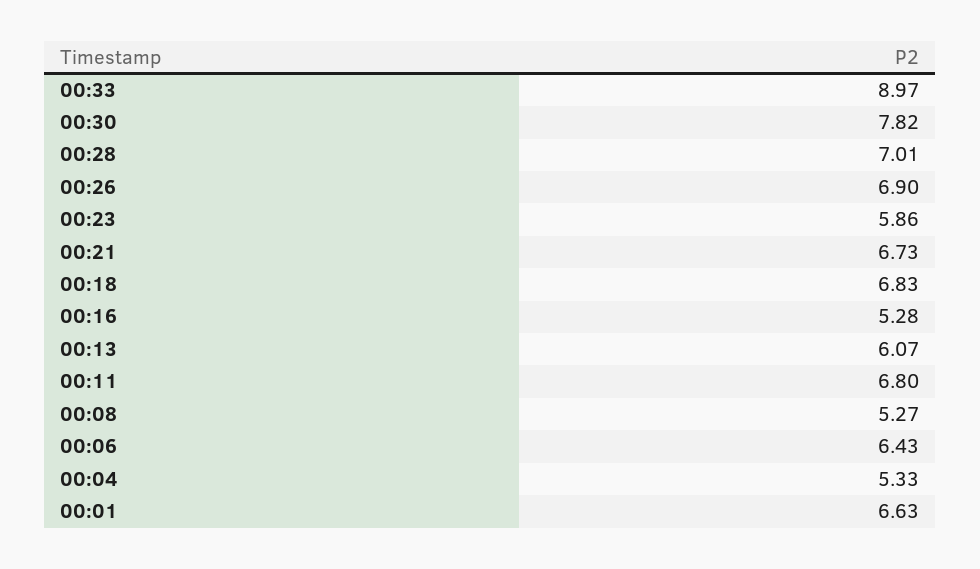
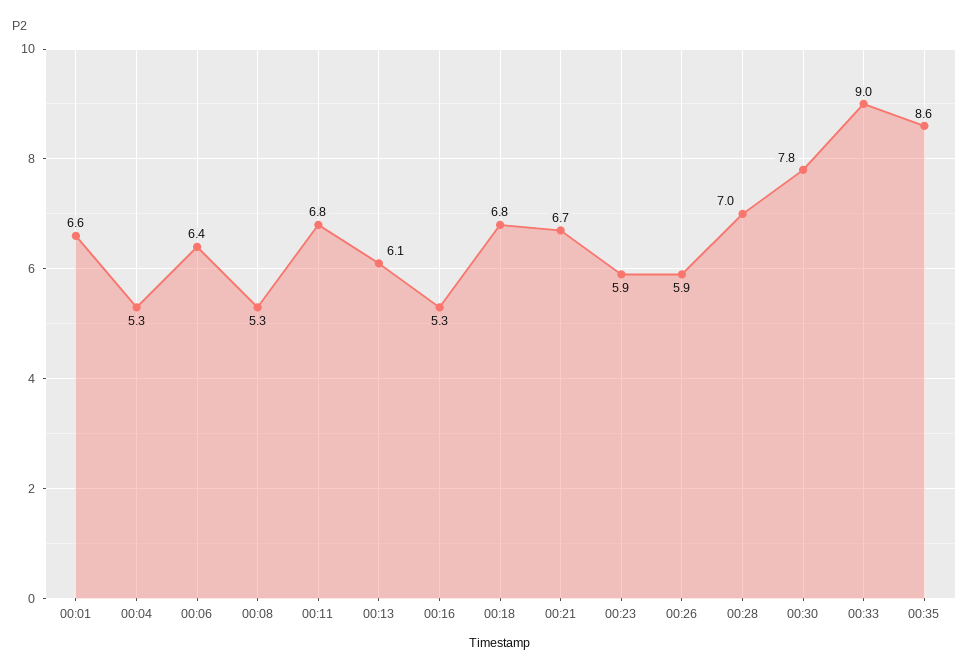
00:26: 6.9 -> 5.9
00:35: none -> 8.6

